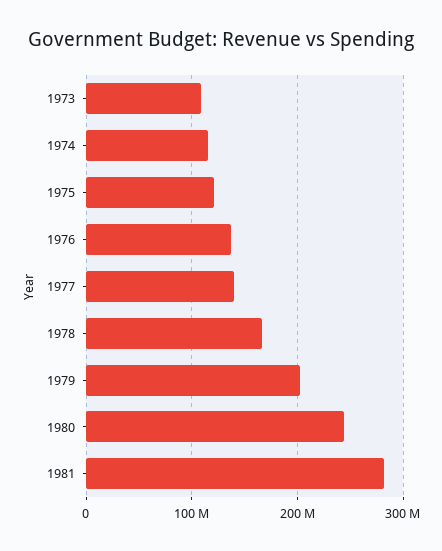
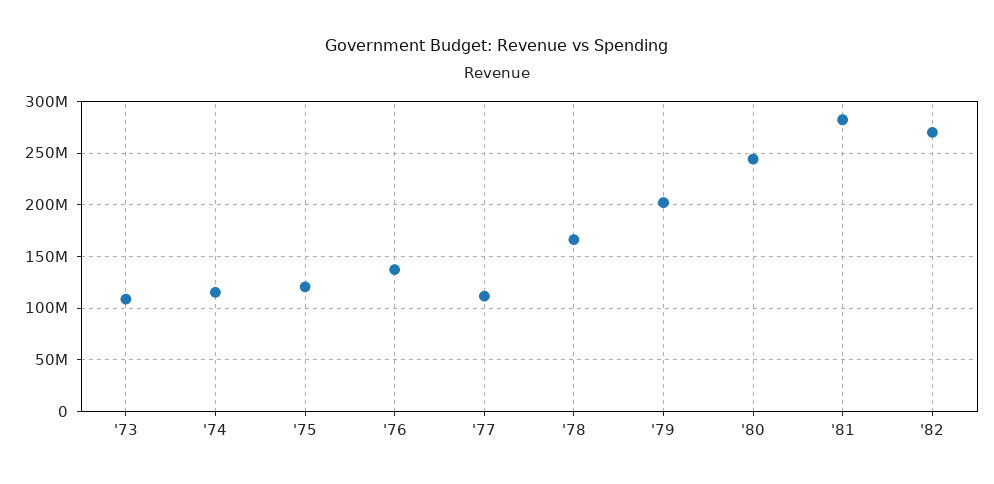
1977: 140000000 -> 110000000
'82: none -> 270000000

